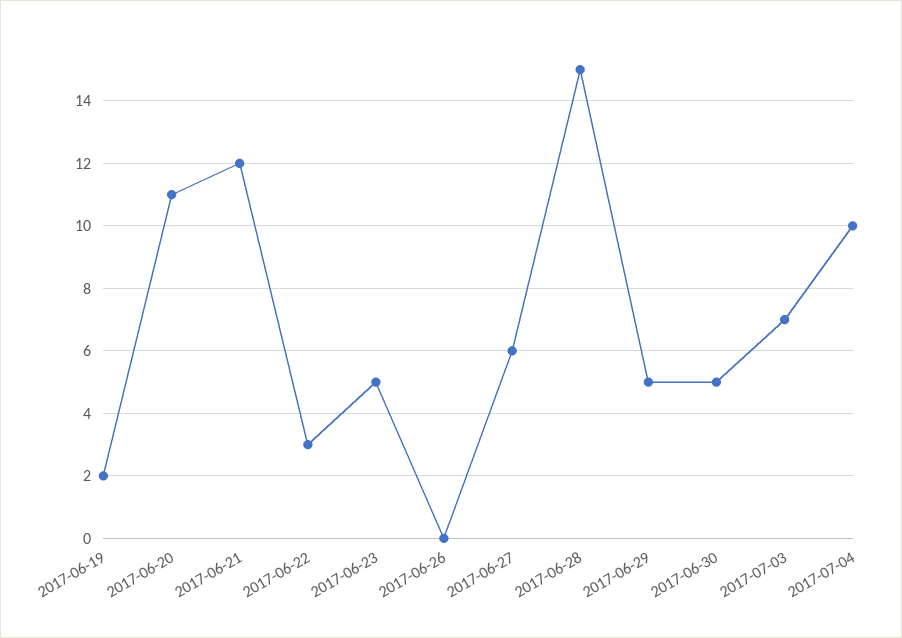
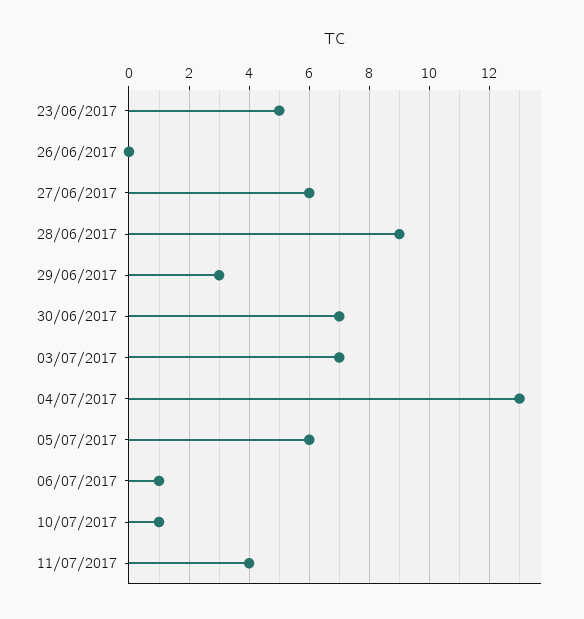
2017-06-19: 2 -> none
2017-06-20: 11 -> none
2017-06-21: 12 -> none
2017-06-22: 3 -> none
2017-06-28: 15 -> 9
2017-06-29: 5 -> 3
2017-06-30: 5 -> 7
2017-07-04: 10 -> 13
05/07/2017: none -> 6
06/07/2017: none -> 1
10/07/2017: none -> 1
11/07/2017: none -> 4

